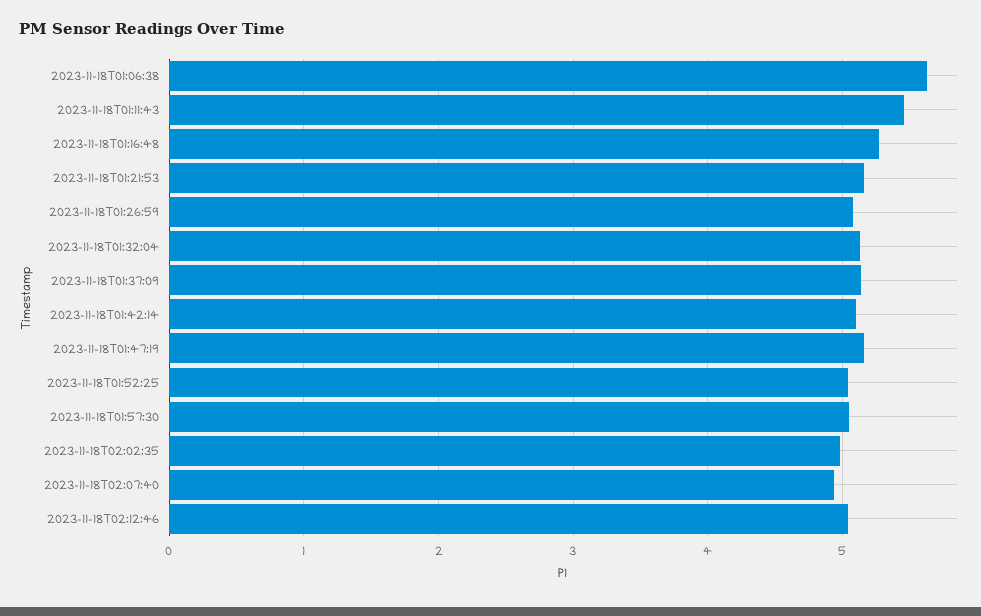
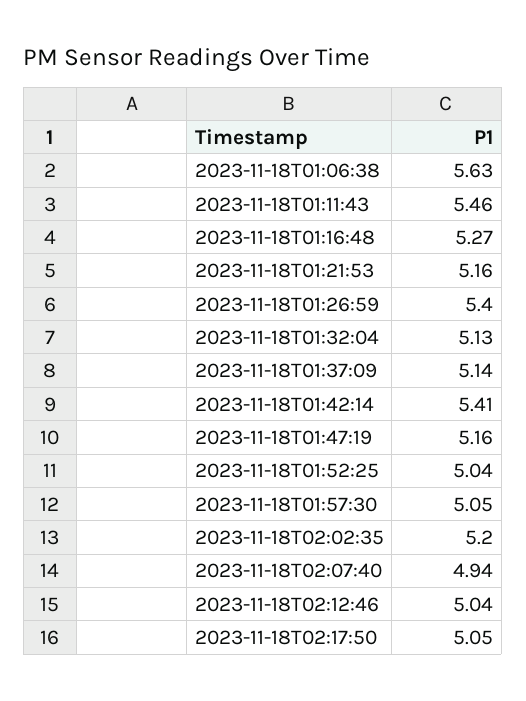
2023-11-18T01:26:59: 5.1 -> 5.4
2023-11-18T01:42:14: 5.1 -> 5.41
2023-11-18T02:02:35: 5 -> 5.2
2023-11-18T02:17:50: none -> 5.05

